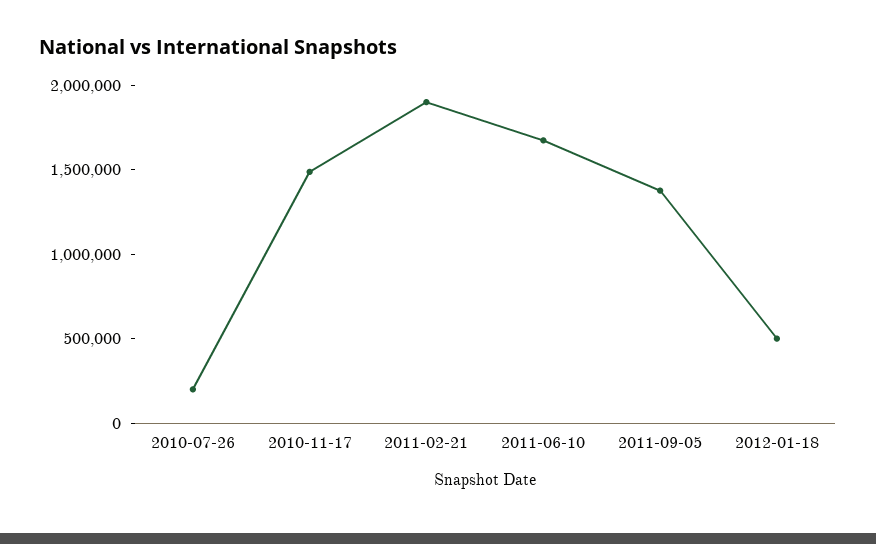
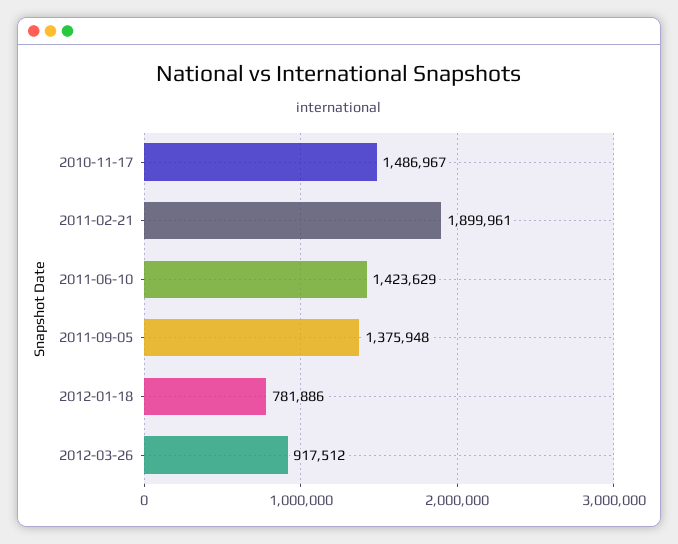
2010-07-26: 200000 -> none
2011-06-10: 1700000 -> 1423629
2012-01-18: 500000 -> 781886
2012-03-26: none -> 917512

